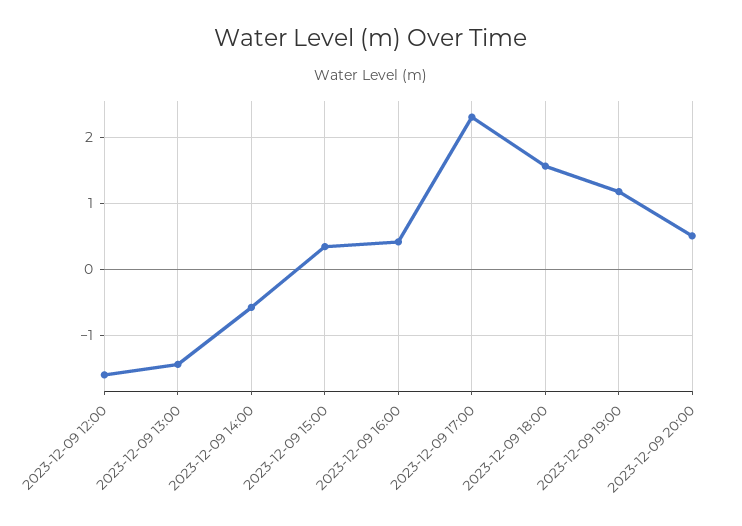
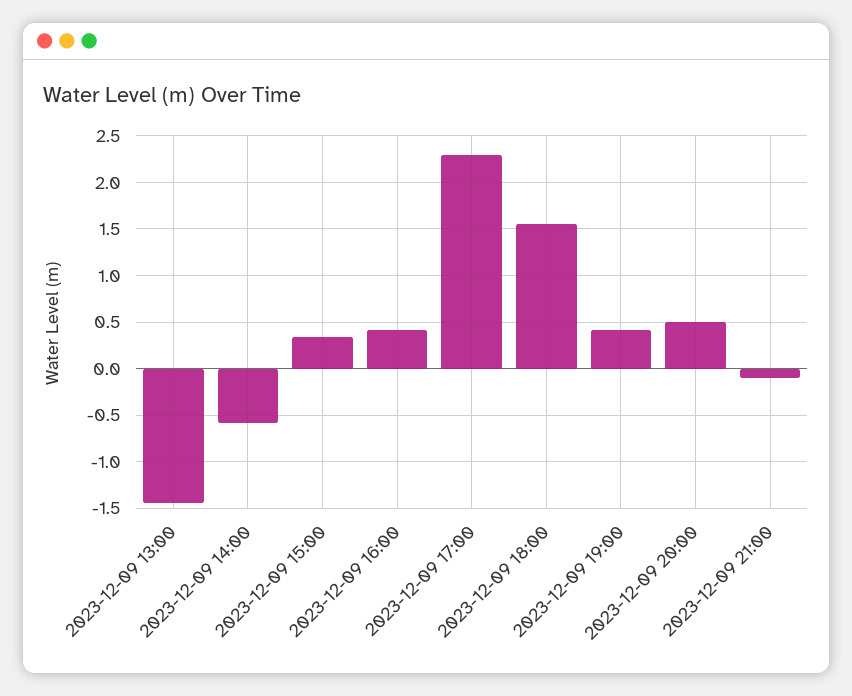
2023-12-09 12:00: -1.6 -> none
2023-12-09 19:00: 1.2 -> 0.4
2023-12-09 21:00: none -> -0.1

